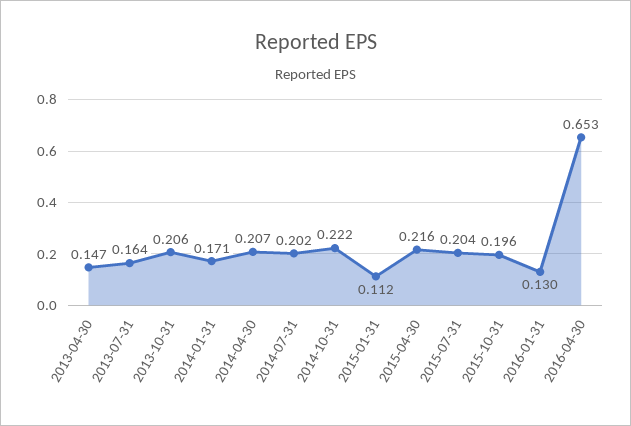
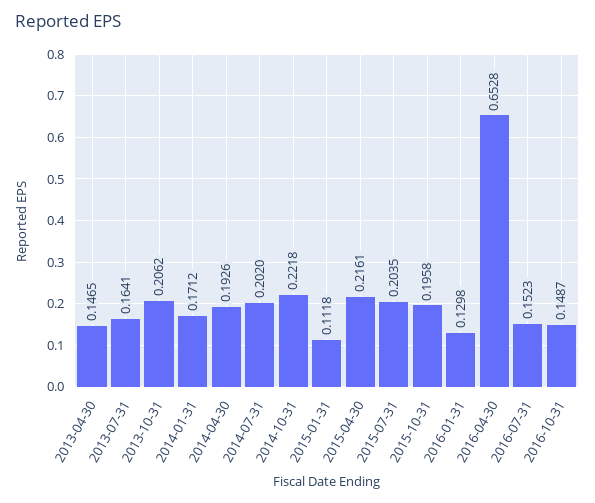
2014-04-30: 0.207 -> 0.1926
2016-07-31: none -> 0.1523
2016-10-31: none -> 0.1487

